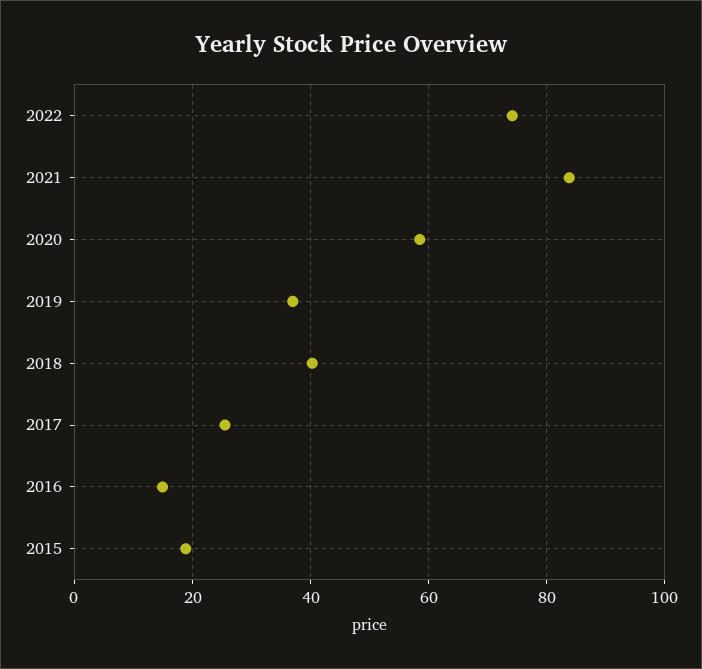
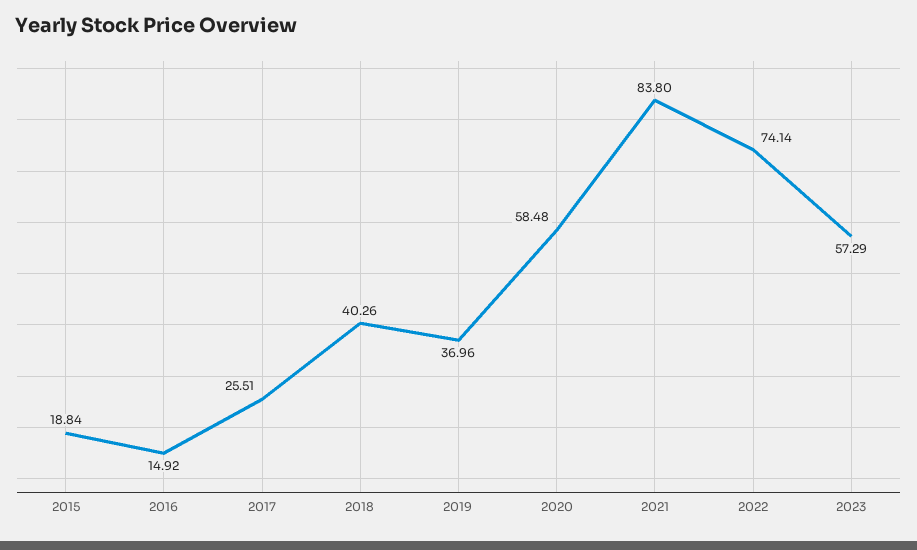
2023: none -> 57.29

